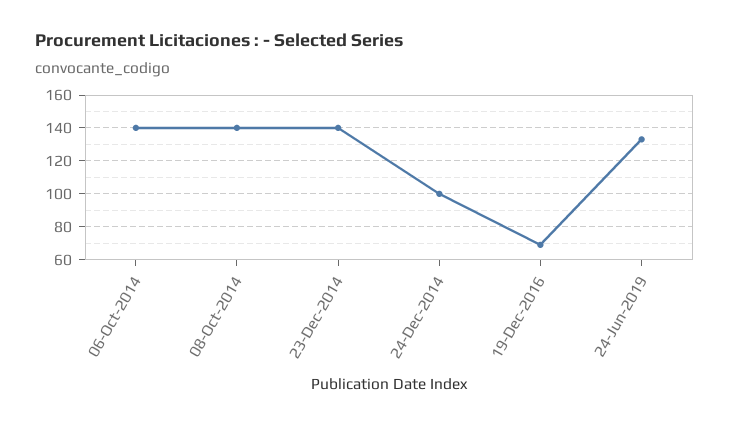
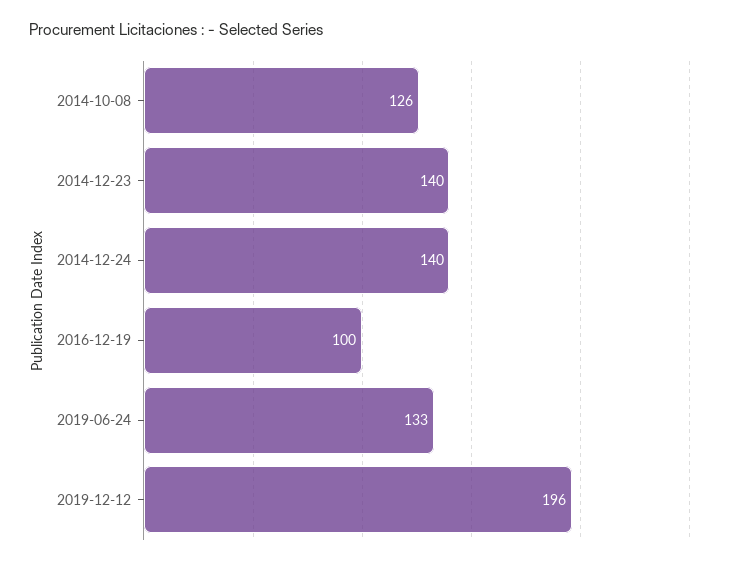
06-Oct-2014: 140 -> none
08-Oct-2014: 140 -> 126
24-Dec-2014: 100 -> 140
19-Dec-2016: 70 -> 100
2019-12-12: none -> 196

